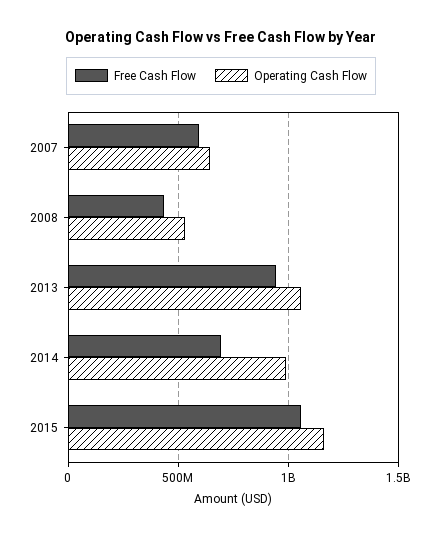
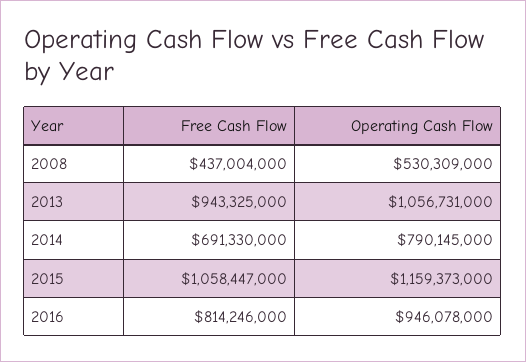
Free Cash Flow, 2007: 600000000 -> none
Operating Cash Flow, 2007: 650000000 -> none
Operating Cash Flow, 2014: 1000000000 -> 790145000
Free Cash Flow, 2016: none -> 814246000
Operating Cash Flow, 2016: none -> 946078000

